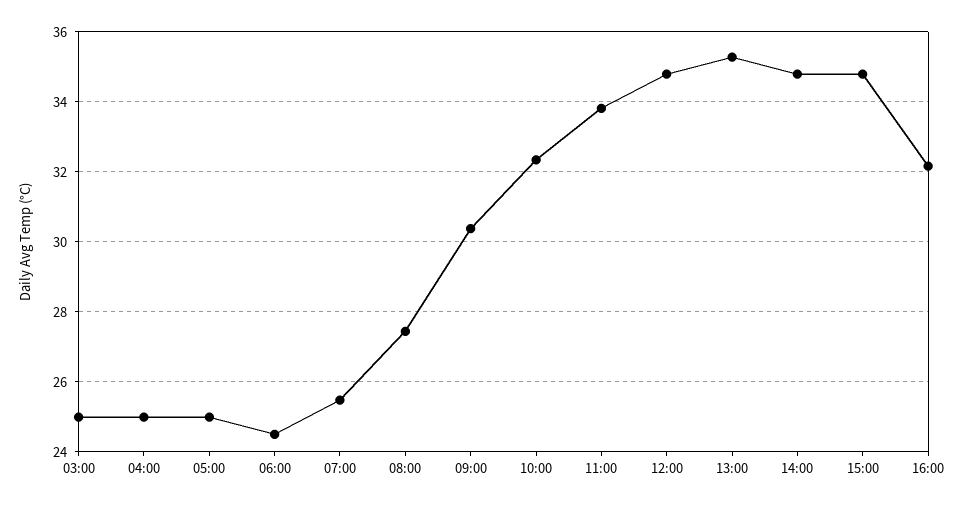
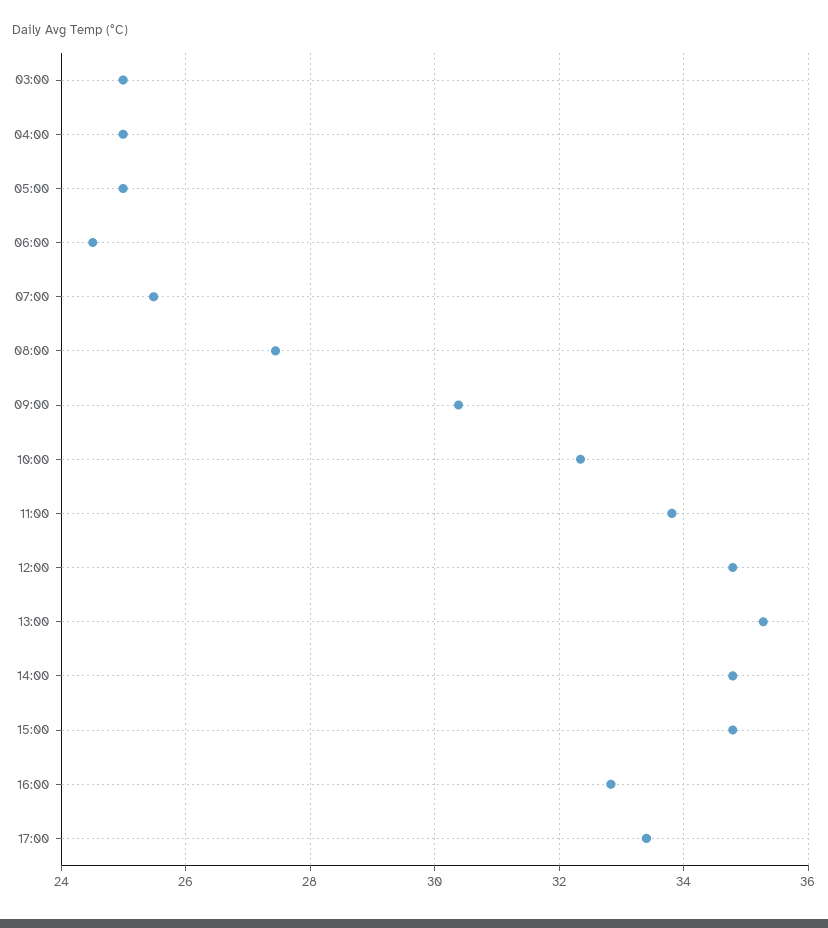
16:00: 32.2 -> 32.8
17:00: none -> 33.4

